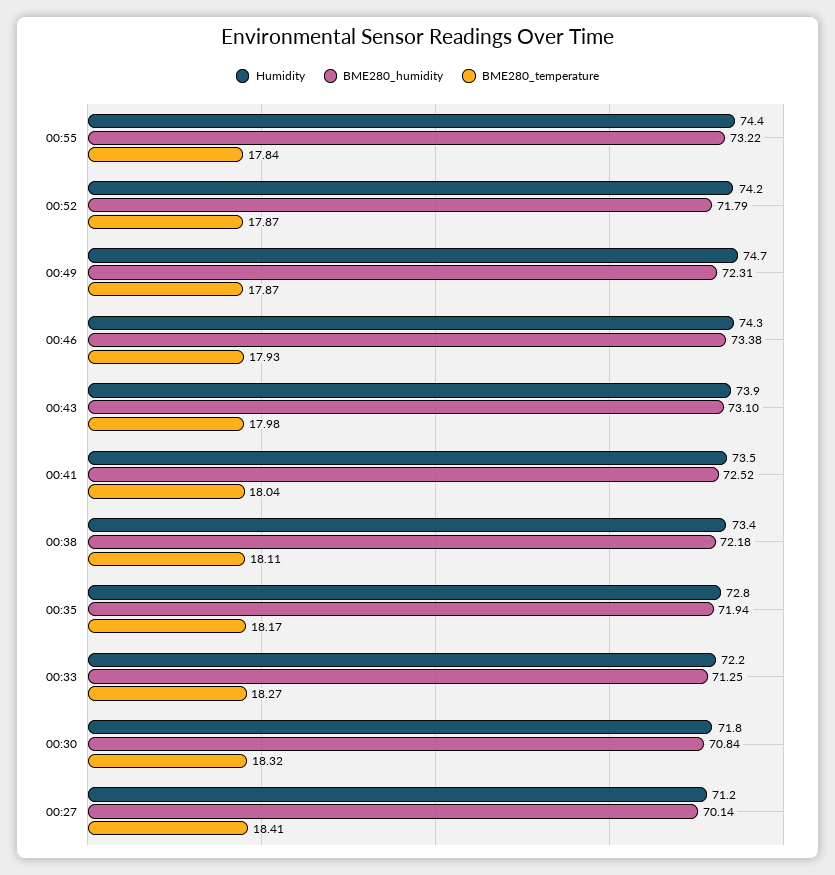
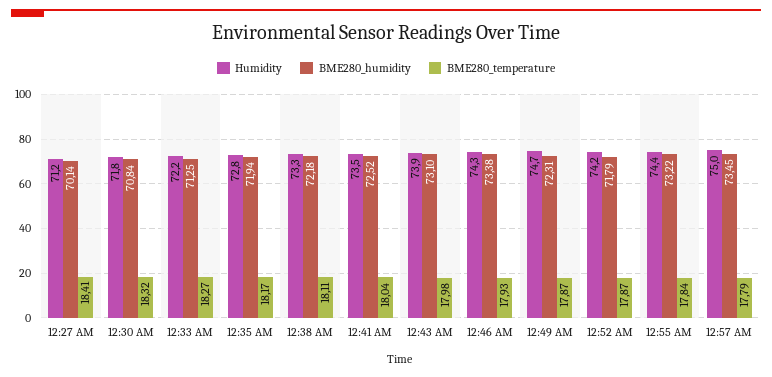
Humidity, 00:38: 73.4 -> 73.3
Humidity, 12:57 AM: none -> 75
BME280_humidity, 12:57 AM: none -> 73.45
BME280_temperature, 12:57 AM: none -> 17.79

